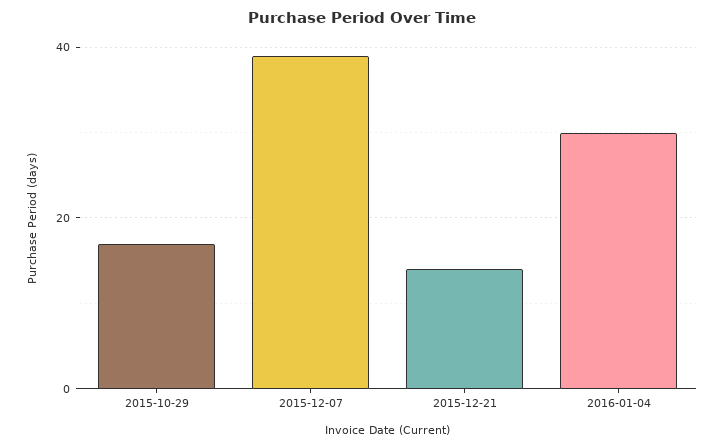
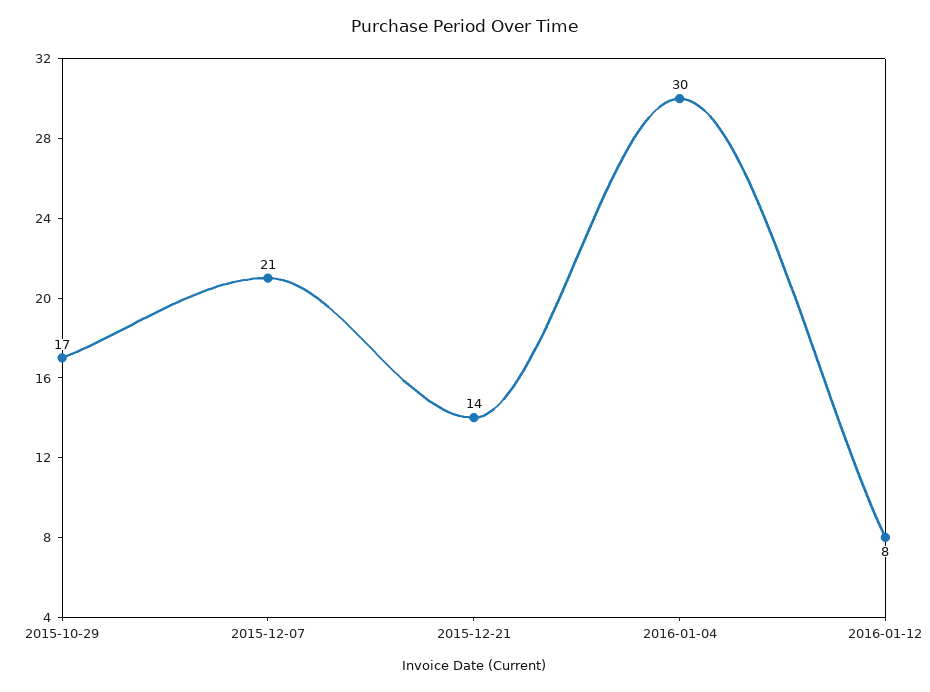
2015-12-07: 40 -> 21
2016-01-12: none -> 8

